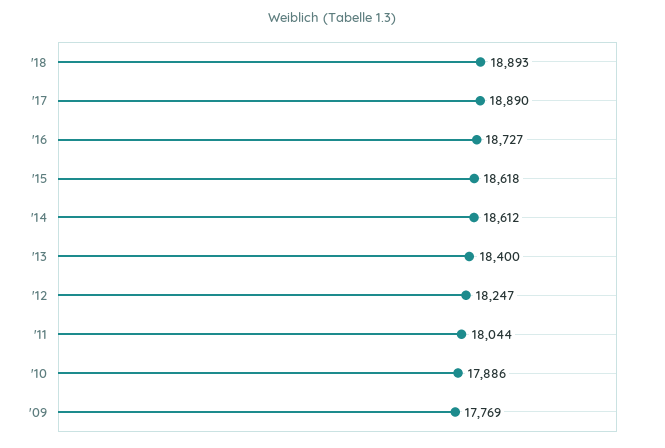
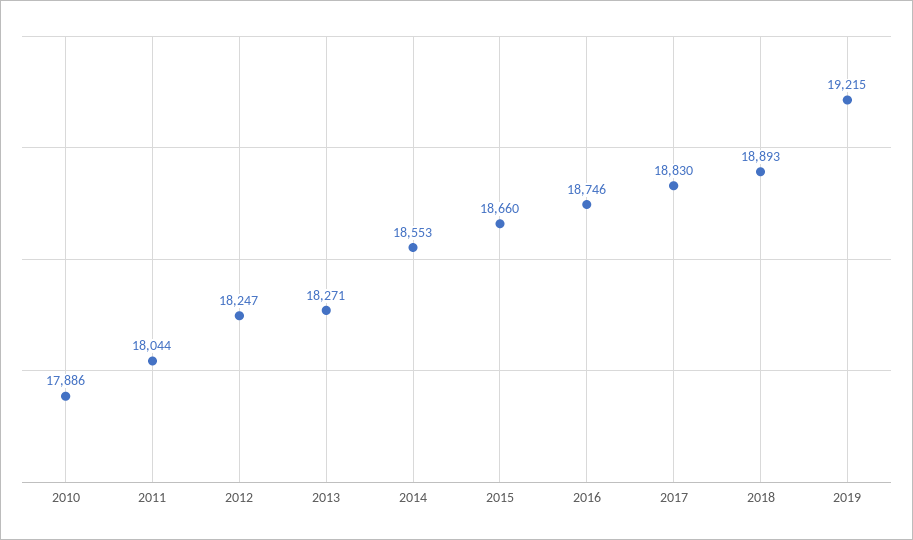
'17: 18890 -> 18830
'16: 18727 -> 18746
'15: 18618 -> 18660
'14: 18612 -> 18553
'13: 18400 -> 18271
'09: 17769 -> none
2019: none -> 19215

